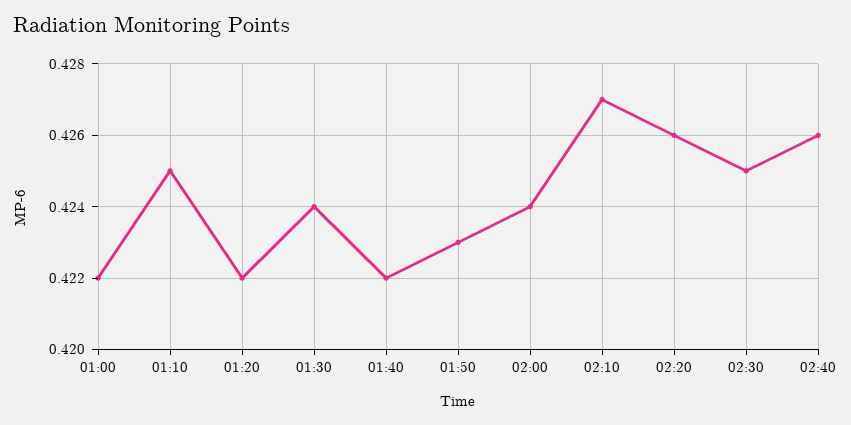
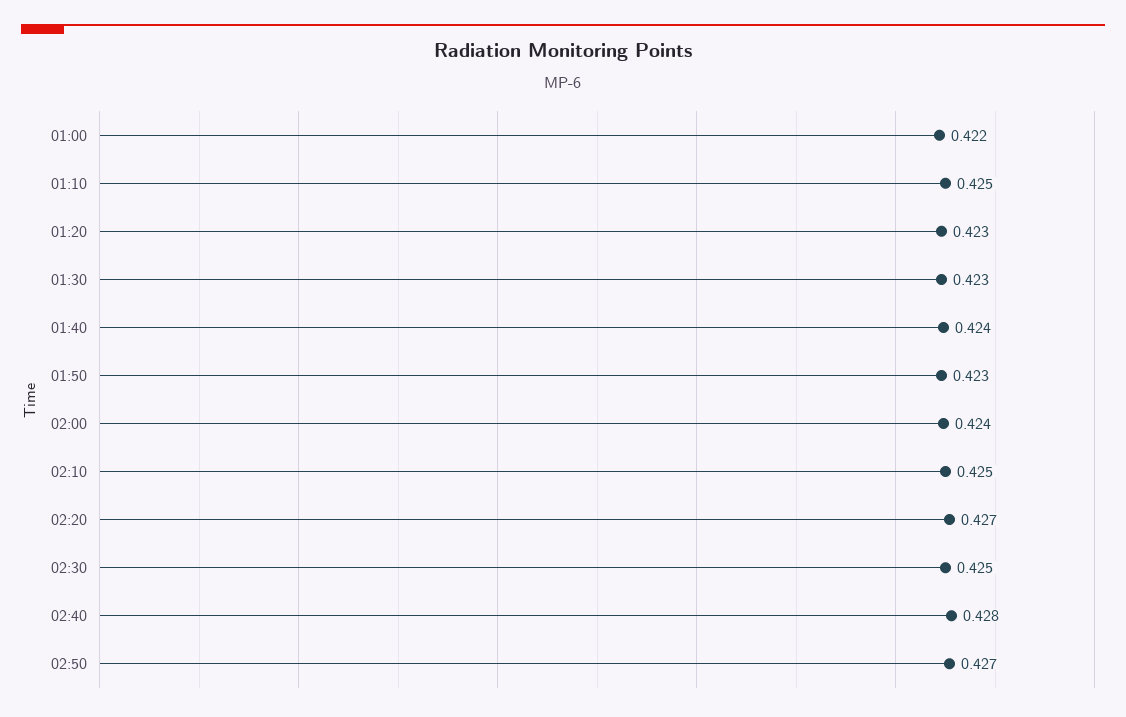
01:20: 0.422 -> 0.423
01:30: 0.424 -> 0.423
01:40: 0.422 -> 0.424
02:10: 0.427 -> 0.425
02:20: 0.426 -> 0.427
02:40: 0.426 -> 0.428
02:50: none -> 0.427

